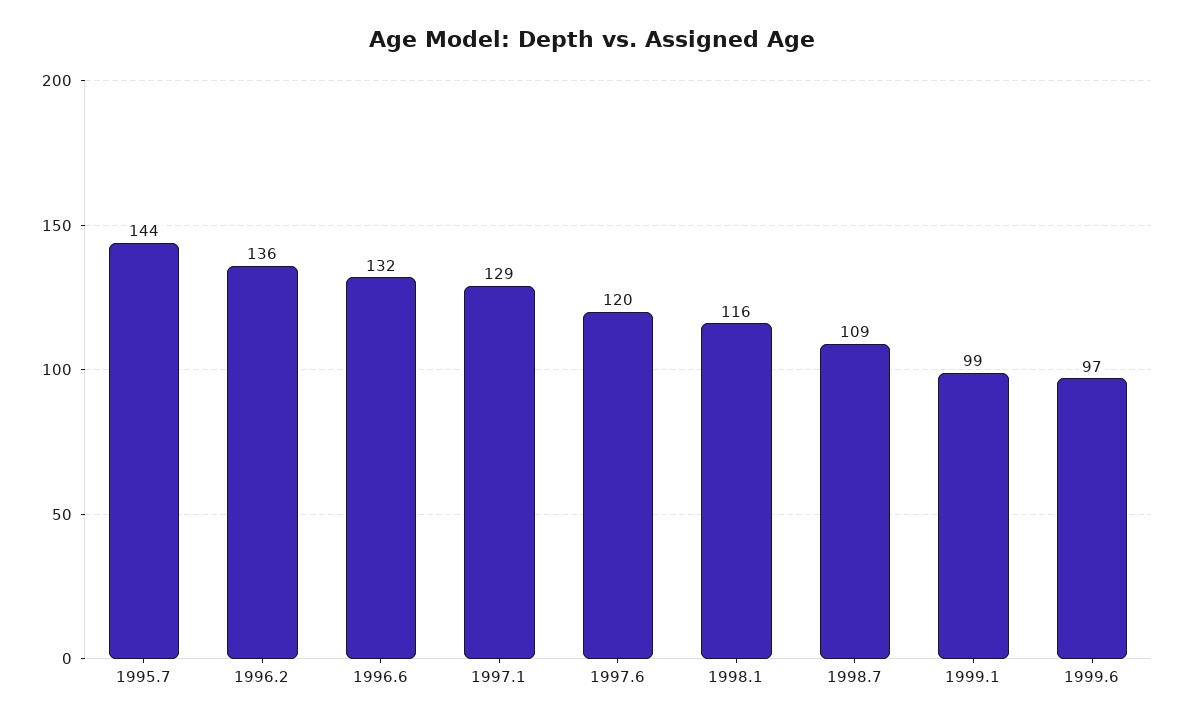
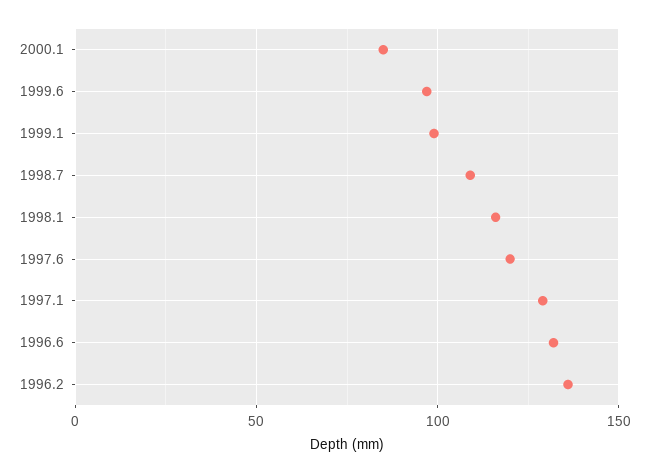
1995.7: 144 -> none
2000.1: none -> 85

